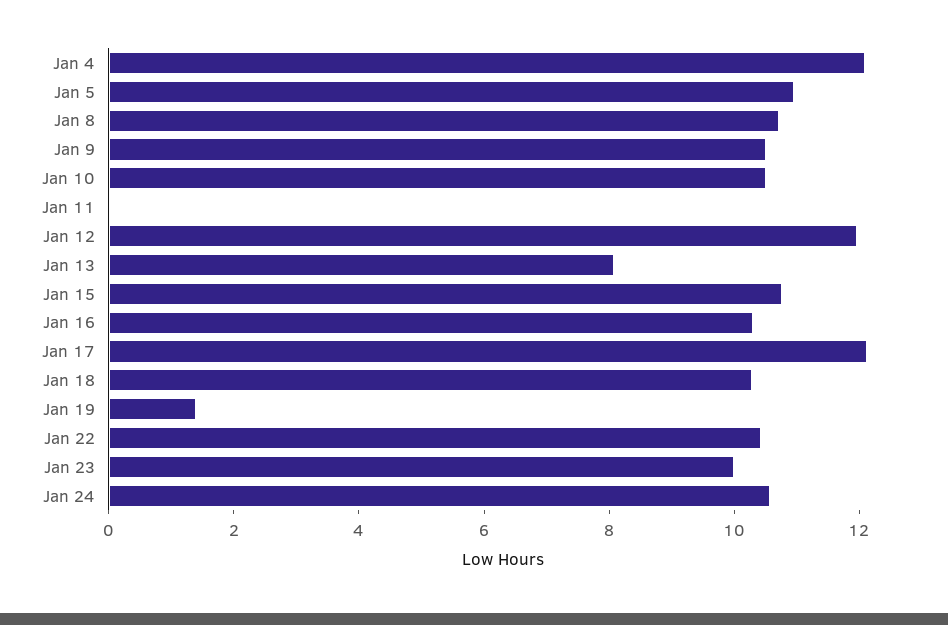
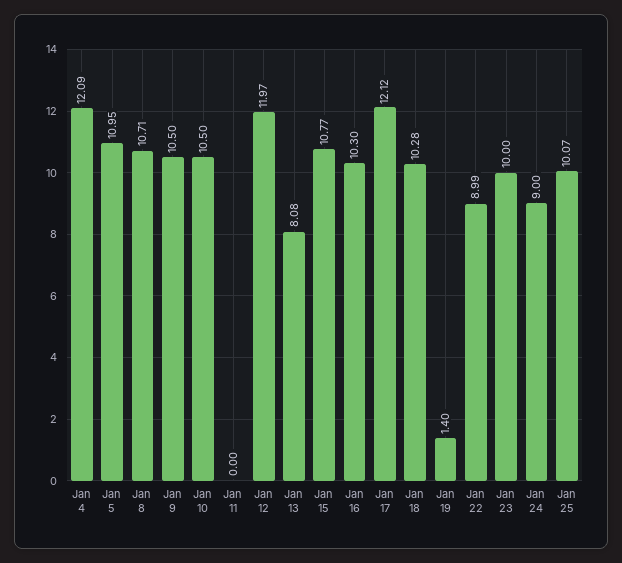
Jan 22: 10.5 -> 8.99
Jan 24: 10.5 -> 9
Jan 25: none -> 10.07

